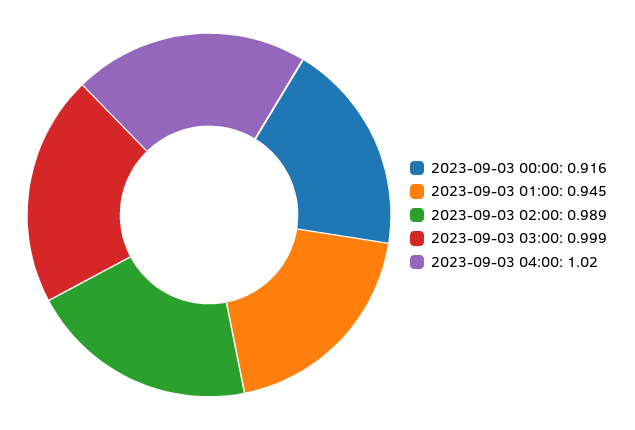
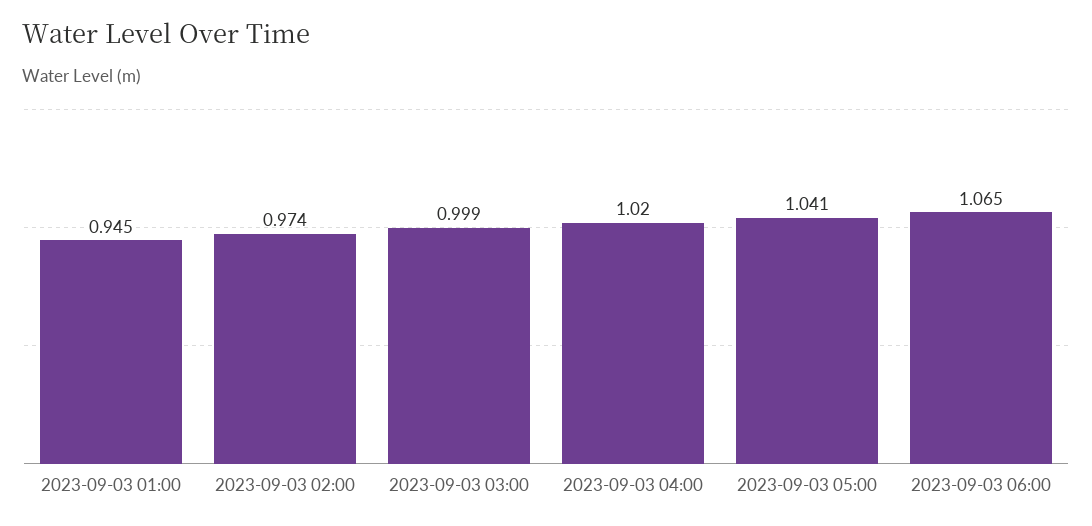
2023-09-03 00:00: 0.916 -> none
2023-09-03 02:00: 0.989 -> 0.974
2023-09-03 05:00: none -> 1.041
2023-09-03 06:00: none -> 1.065

